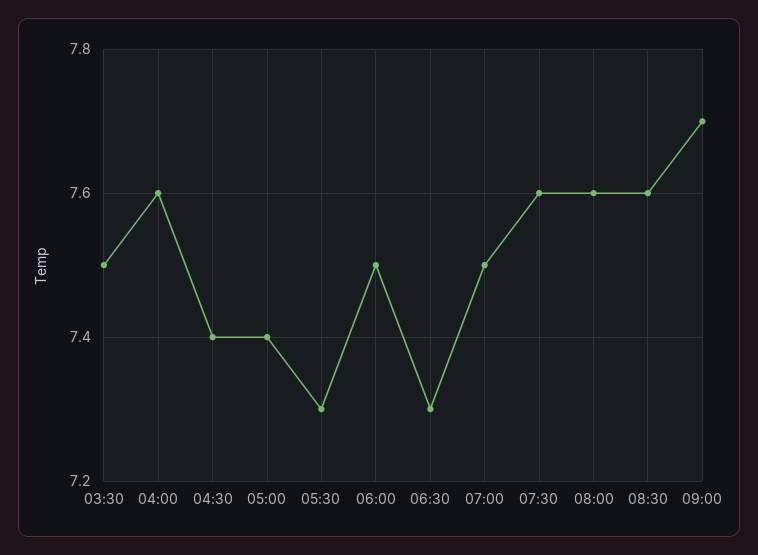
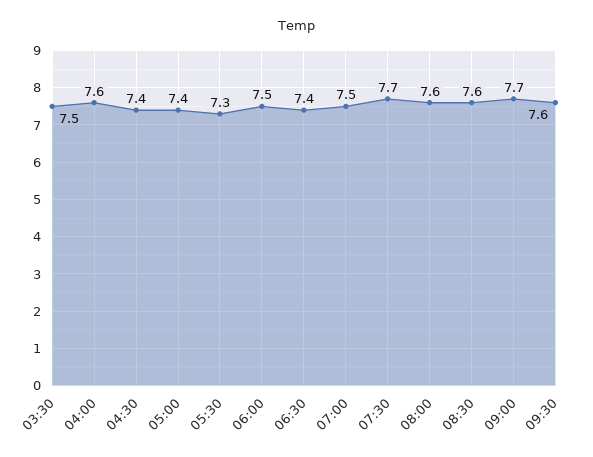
06:30: 7.3 -> 7.4
07:30: 7.6 -> 7.7
09:30: none -> 7.6

